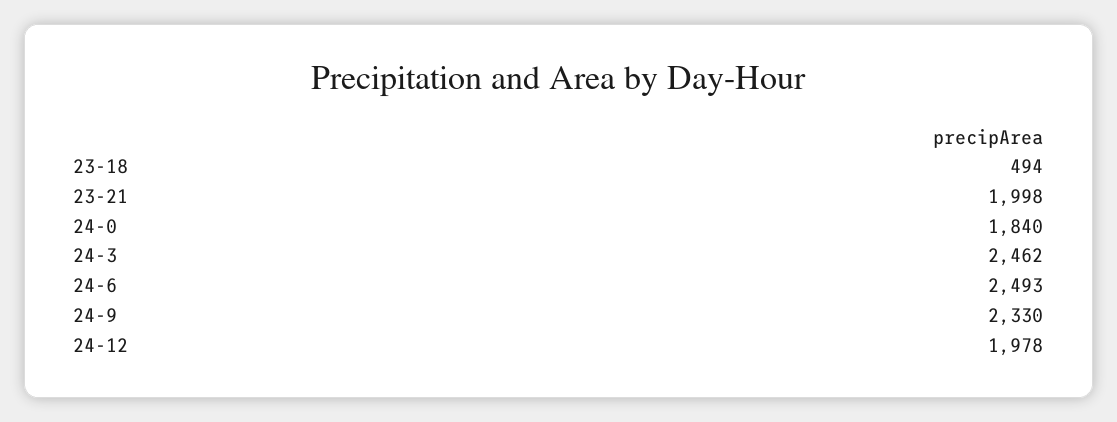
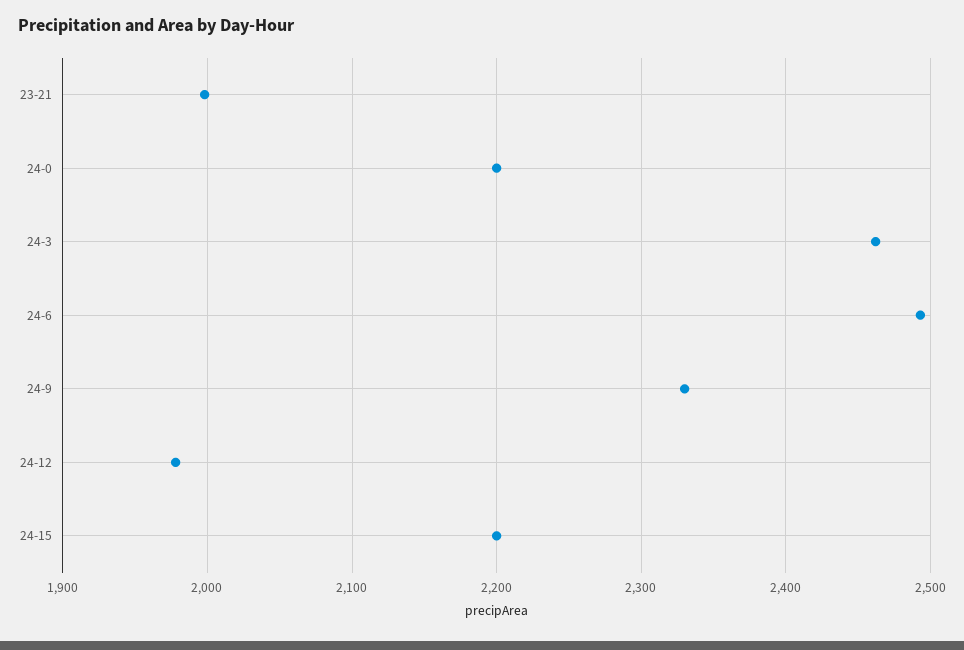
23-18: 494 -> none
24-0: 1840 -> 2200
24-15: none -> 2200

